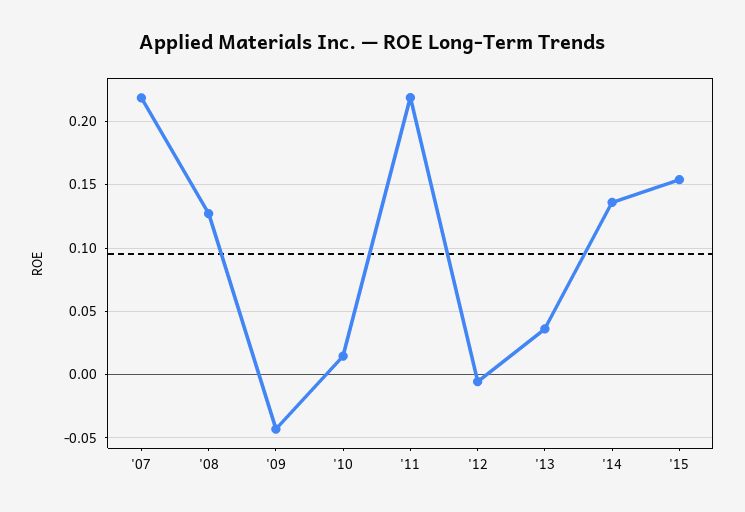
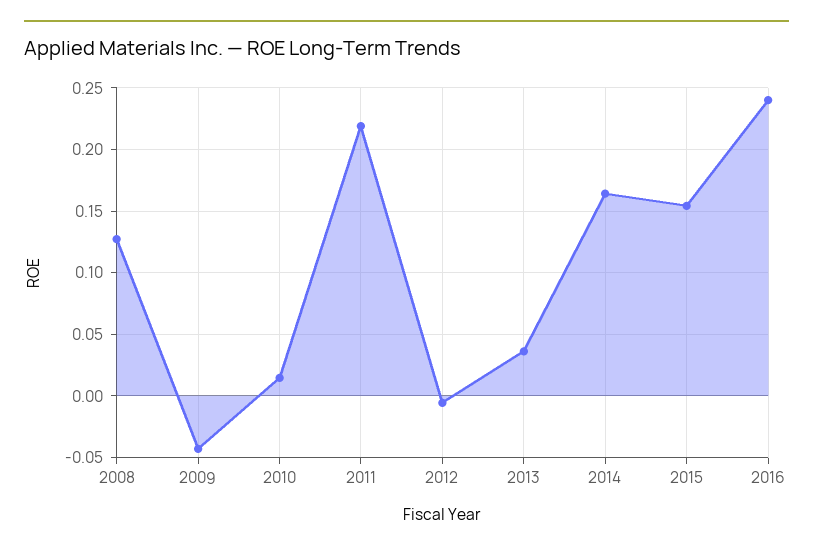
'07: 0.22 -> none
'14: 0.135 -> 0.165
2016: none -> 0.24

